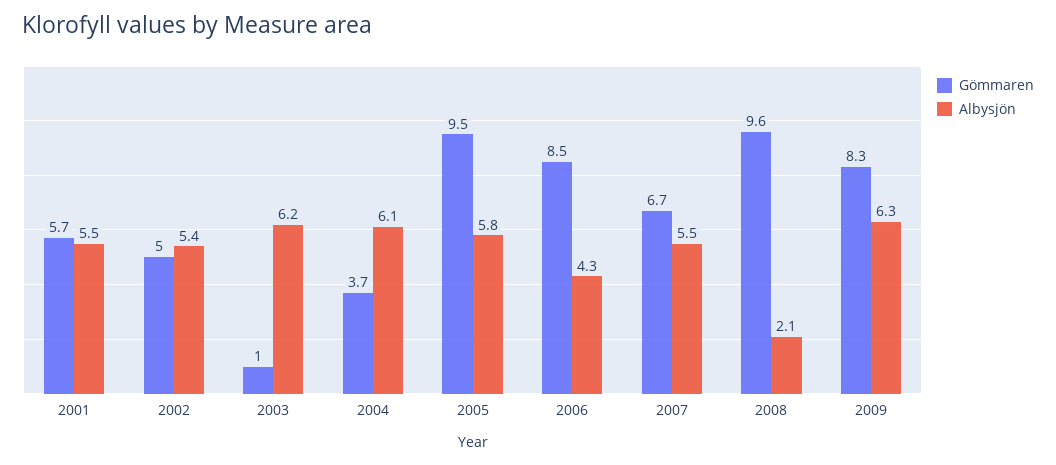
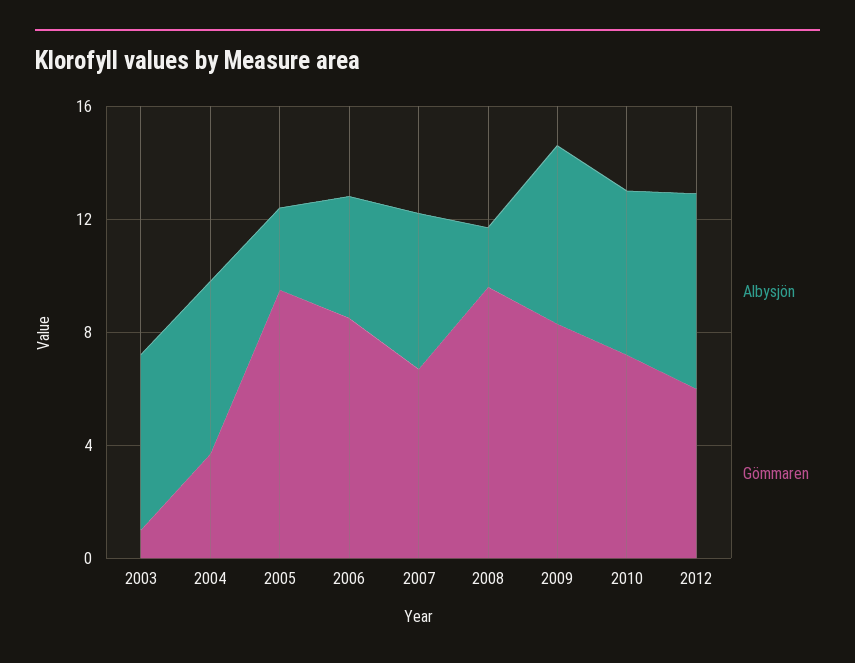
Gömmaren, 2001: 5.7 -> none
Albysjön, 2001: 5.5 -> none
Gömmaren, 2002: 5 -> none
Albysjön, 2002: 5.4 -> none
Albysjön, 2005: 5.8 -> 3
Albysjön, 2010: none -> 6
Gömmaren, 2010: none -> 7
Albysjön, 2012: none -> 7
Gömmaren, 2012: none -> 6

